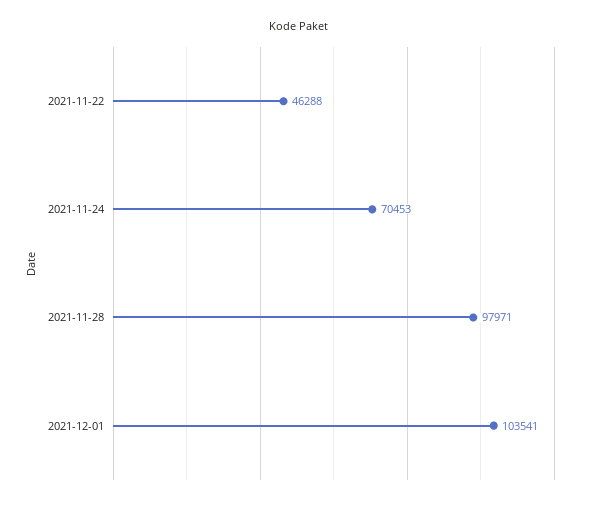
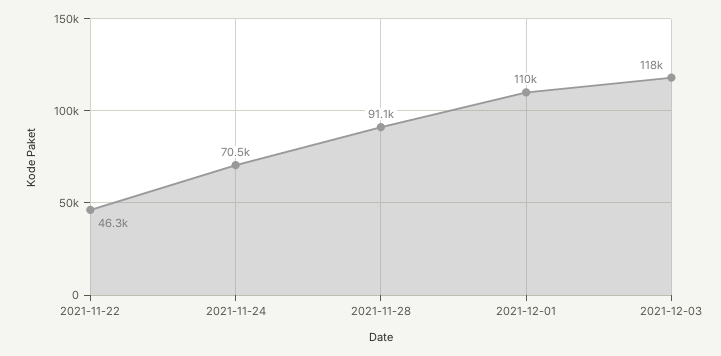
2021-11-28: 97971 -> 91100
2021-12-01: 103541 -> 110000
2021-12-03: none -> 118000

